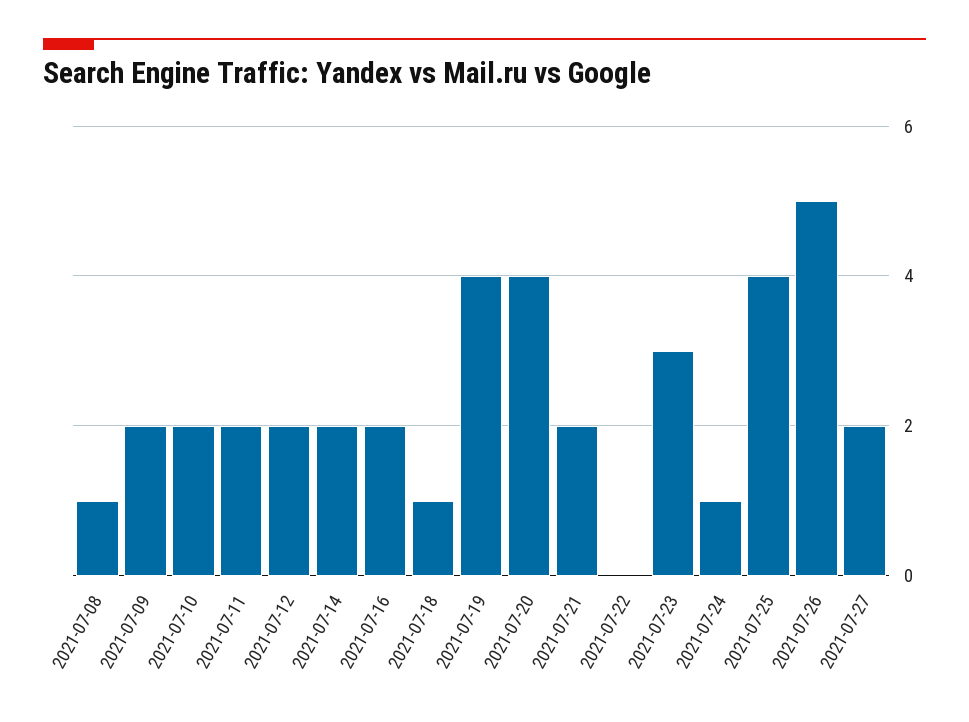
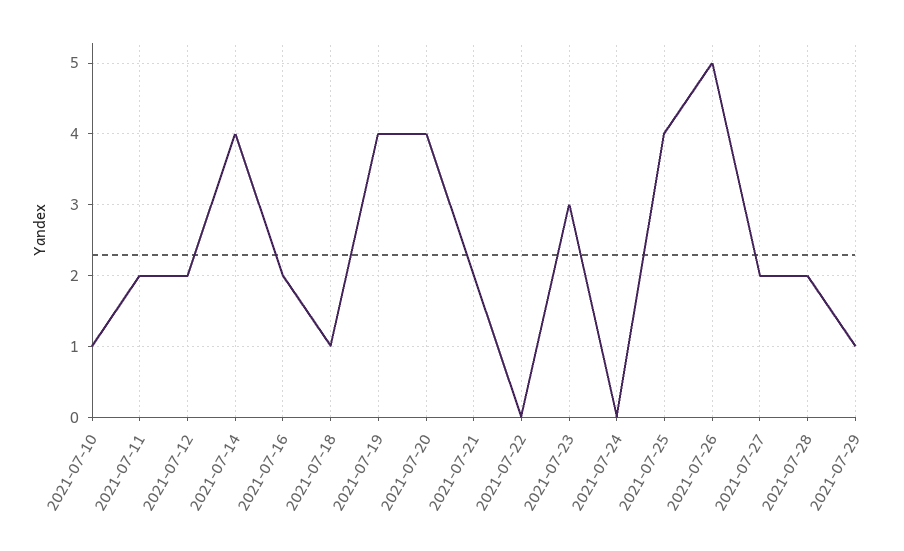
2021-07-08: 1 -> none
2021-07-09: 2 -> none
2021-07-10: 2 -> 1
2021-07-14: 2 -> 4
2021-07-24: 1 -> 0
2021-07-28: none -> 2
2021-07-29: none -> 1

